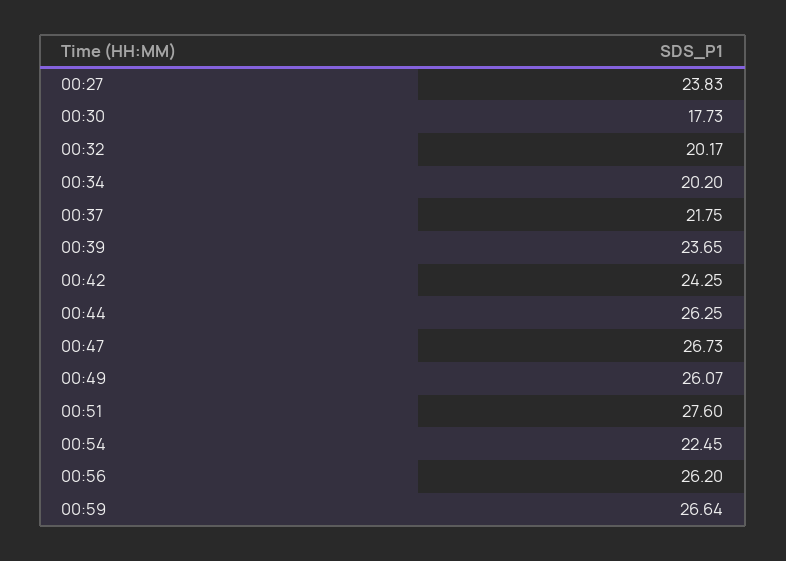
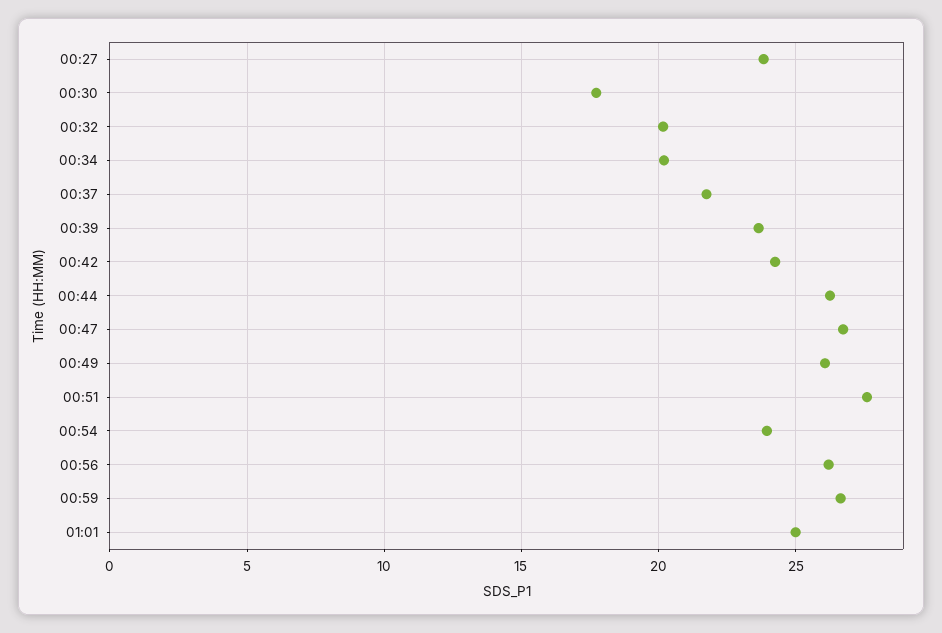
00:54: 22.45 -> 24
01:01: none -> 25

